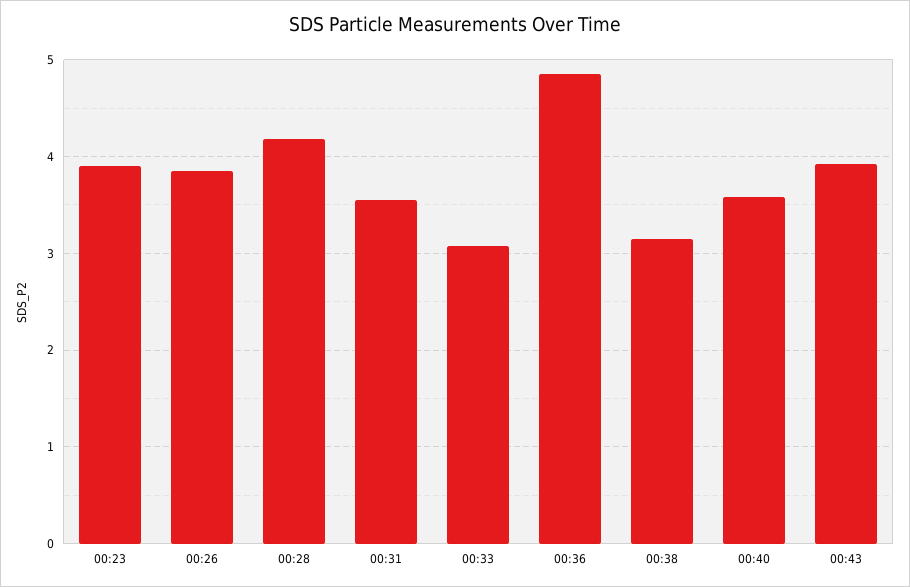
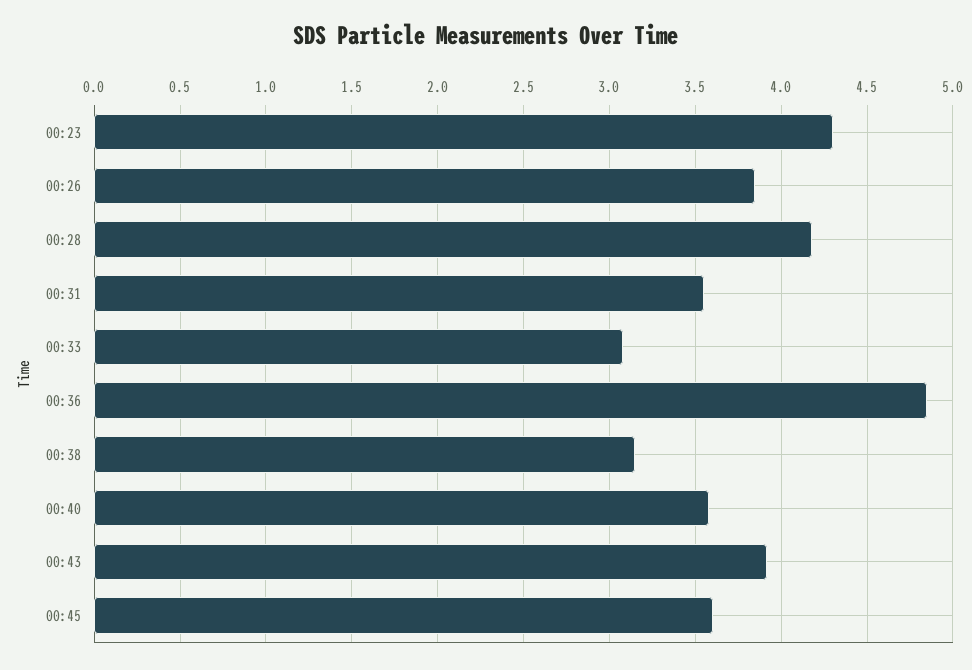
00:23: 3.9 -> 4.3
00:45: none -> 3.6

